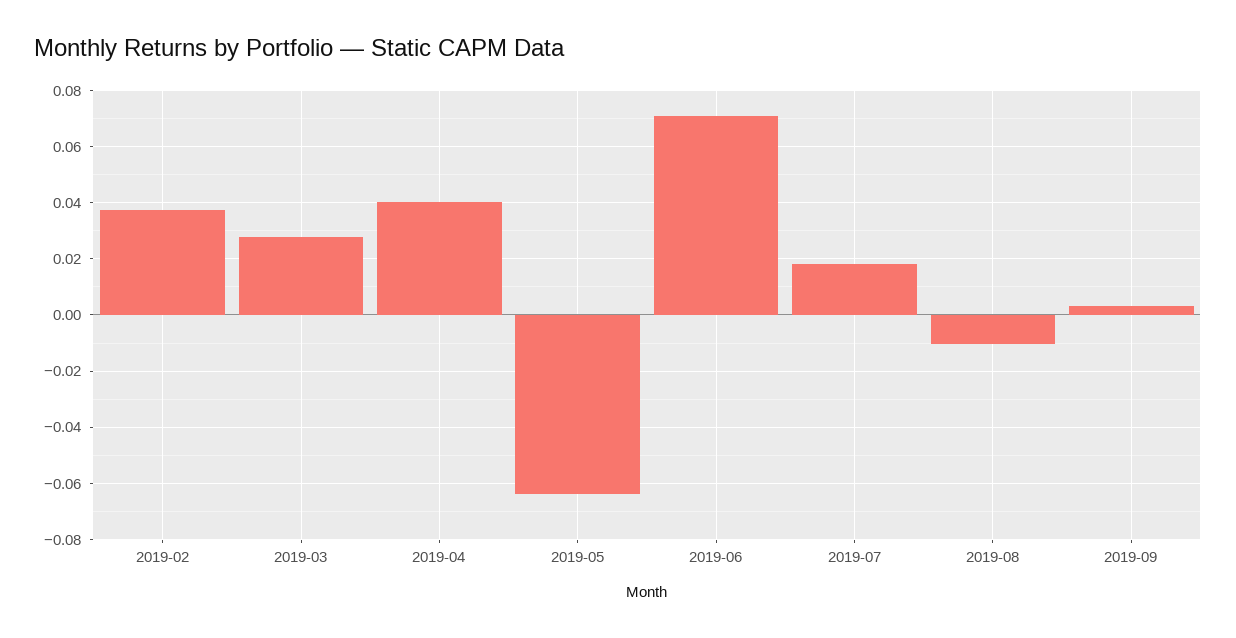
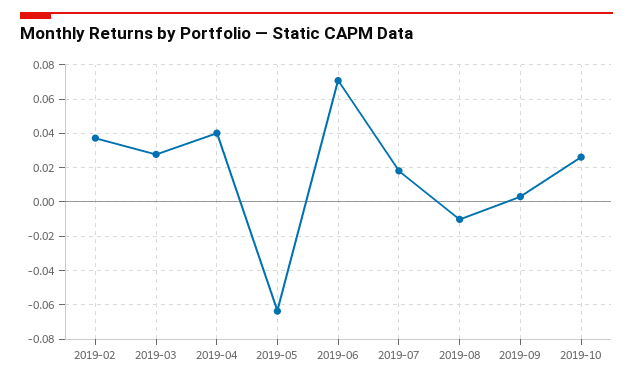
2019-10: none -> 0.025

